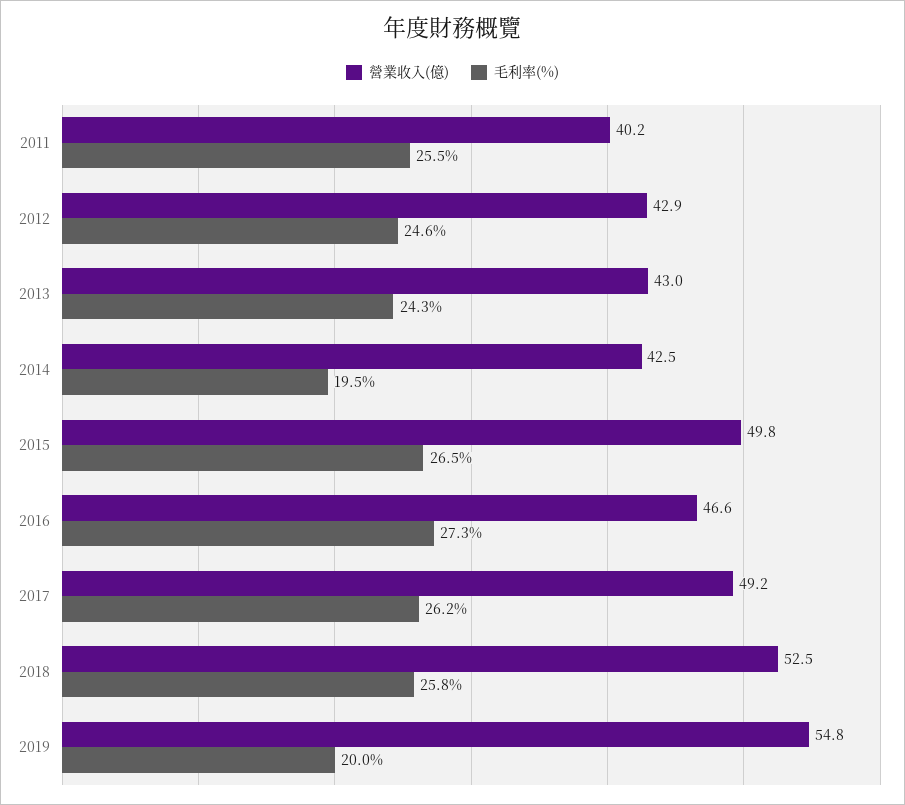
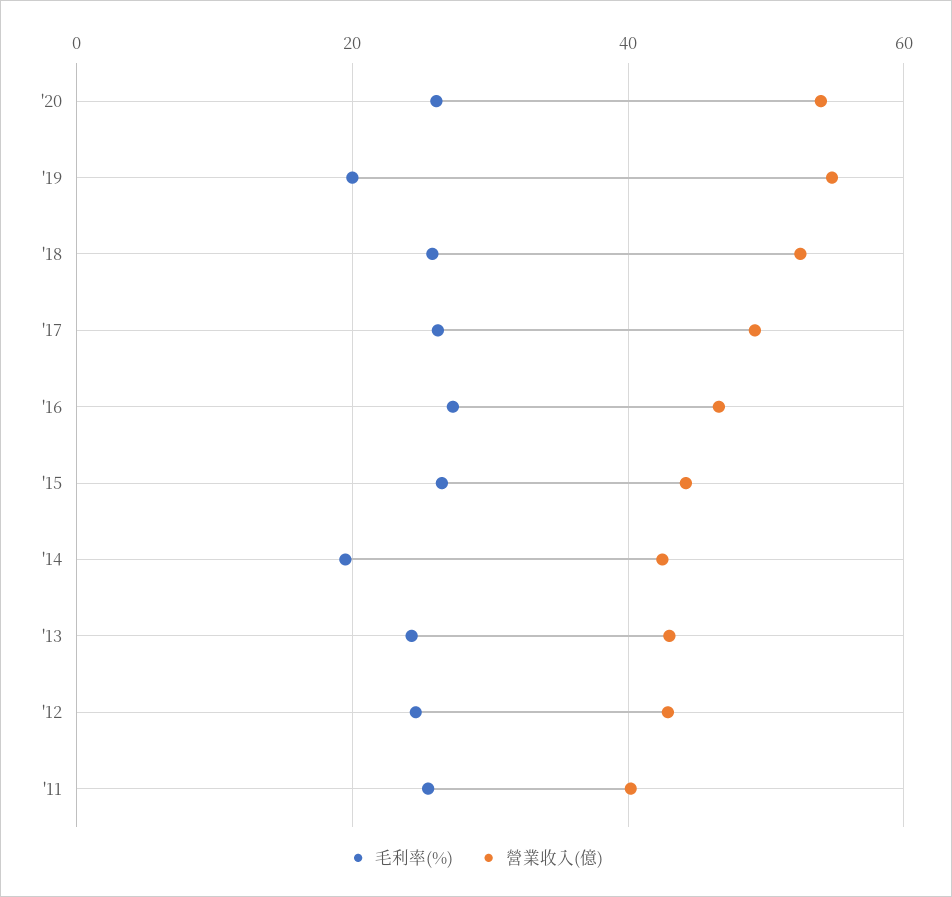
營業收入(億), 2015: 49.8 -> 44
毛利率(%), '20: none -> 26
營業收入(億), '20: none -> 54

